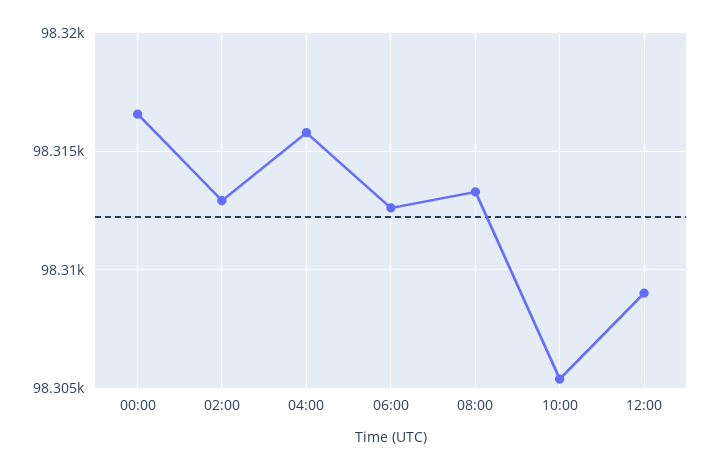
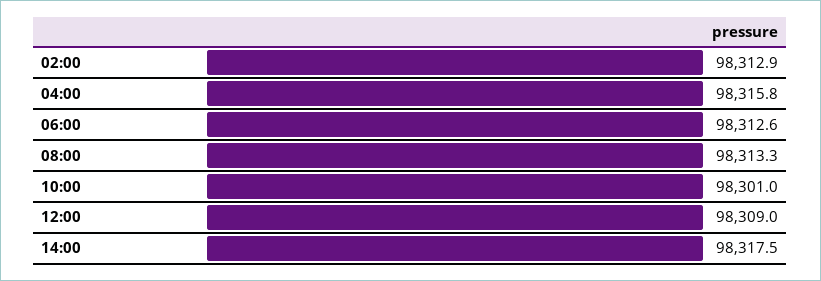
00:00: 98316.5 -> none
10:00: 98305.5 -> 98301
14:00: none -> 98317.5

